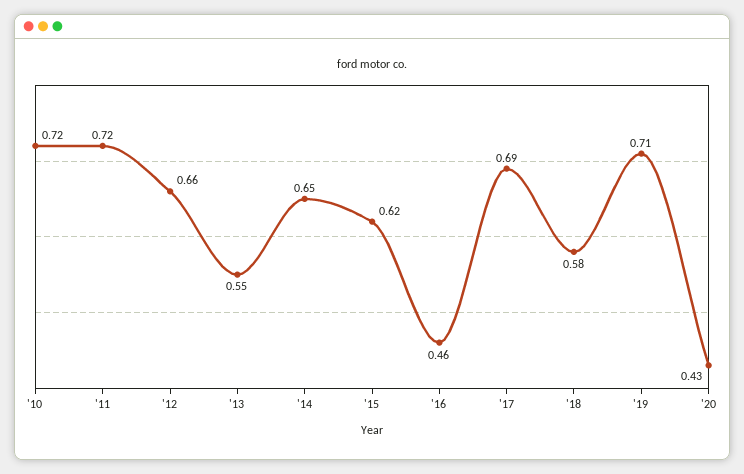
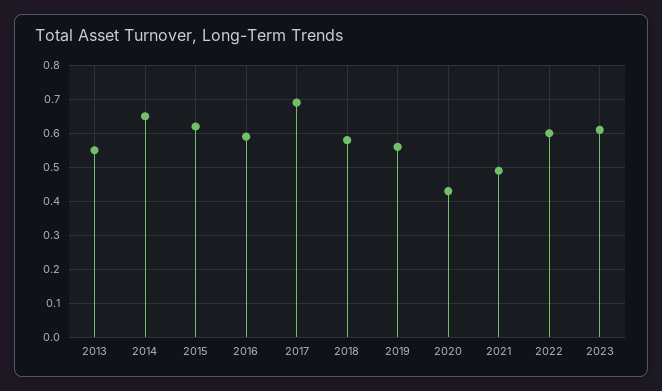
'10: 0.72 -> none
'11: 0.72 -> none
'12: 0.66 -> none
'16: 0.46 -> 0.6
'19: 0.71 -> 0.55
2021: none -> 0.5
2022: none -> 0.6
2023: none -> 0.6

